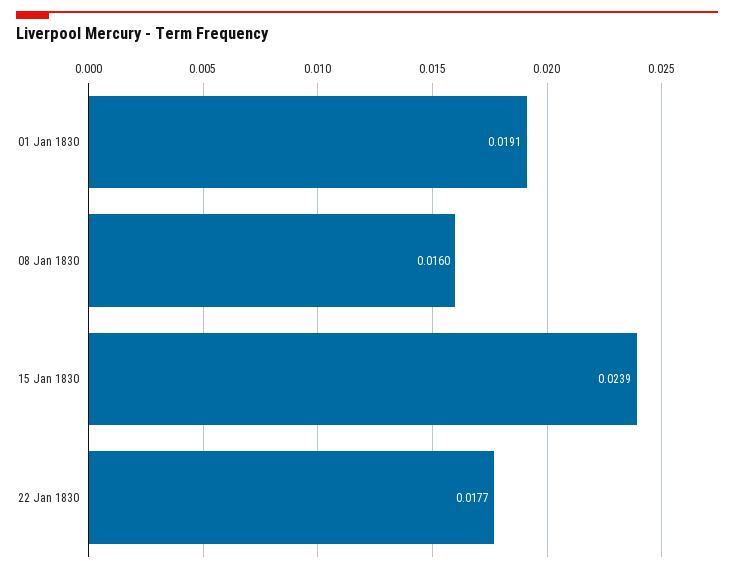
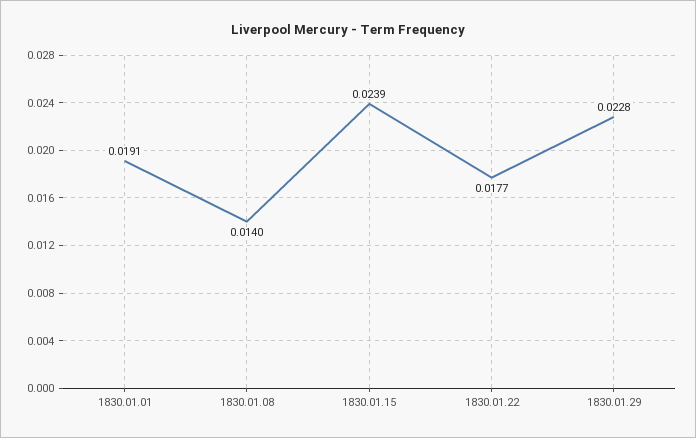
08 Jan 1830: 0.016 -> 0.014
1830.01.29: none -> 0.0228

